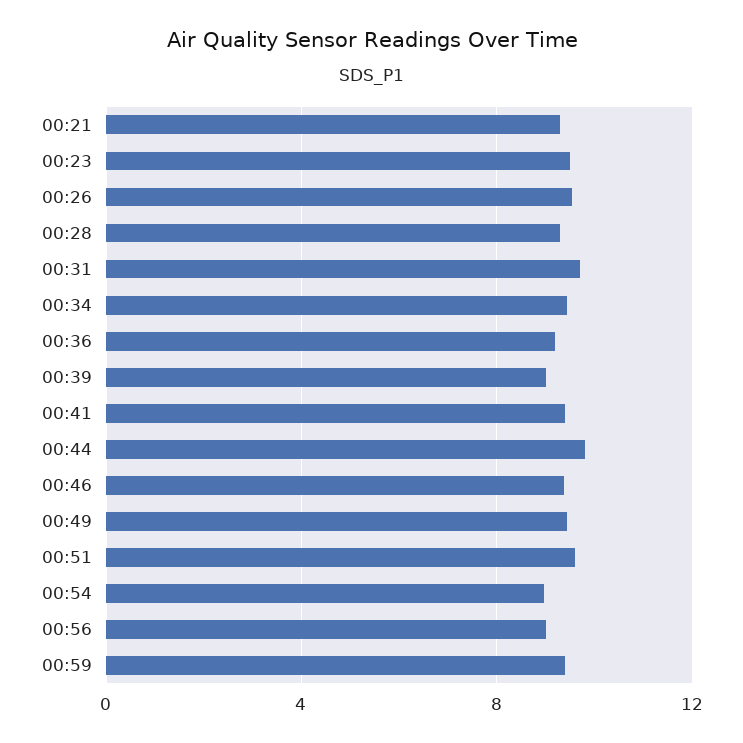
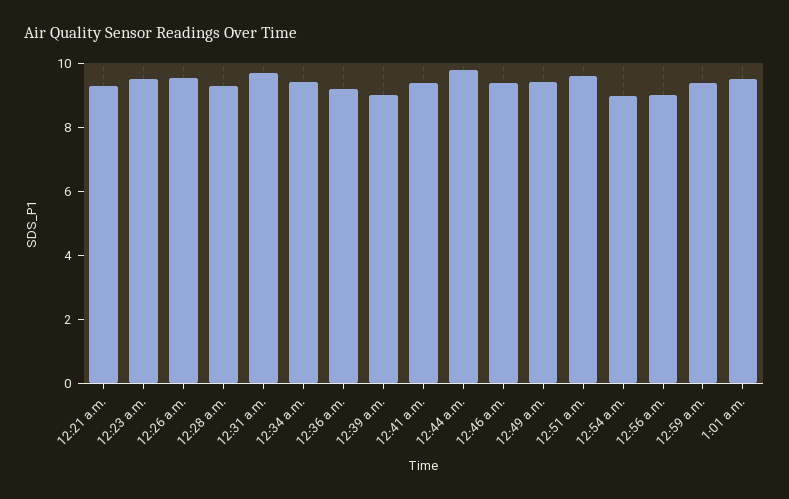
1:01 a.m.: none -> 9.5

